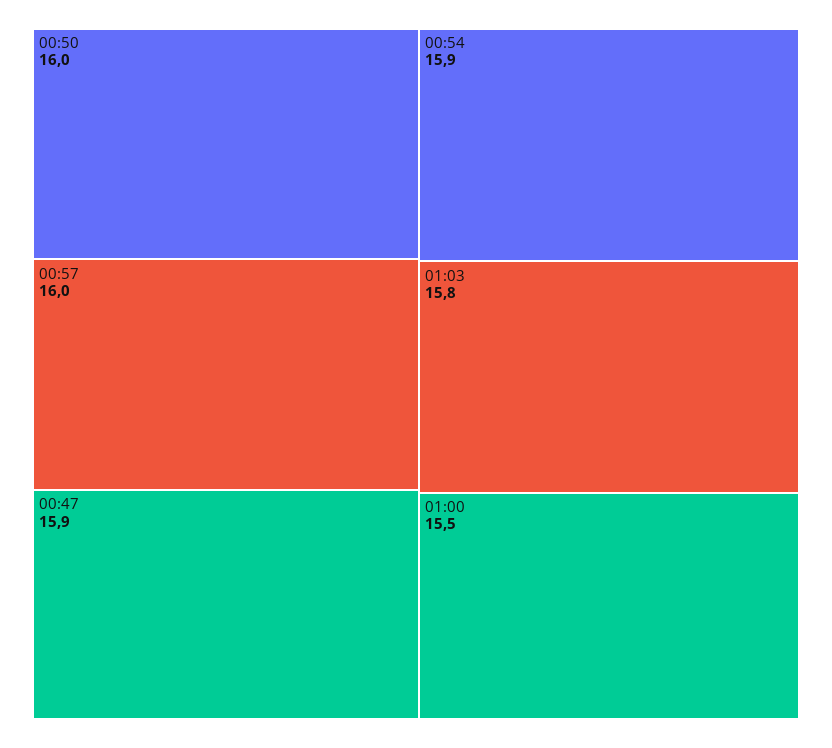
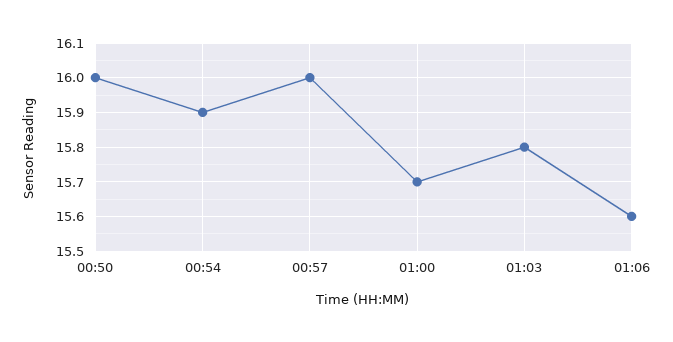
00:47: 15.9 -> none
01:00: 15.5 -> 15.7
01:06: none -> 15.6

